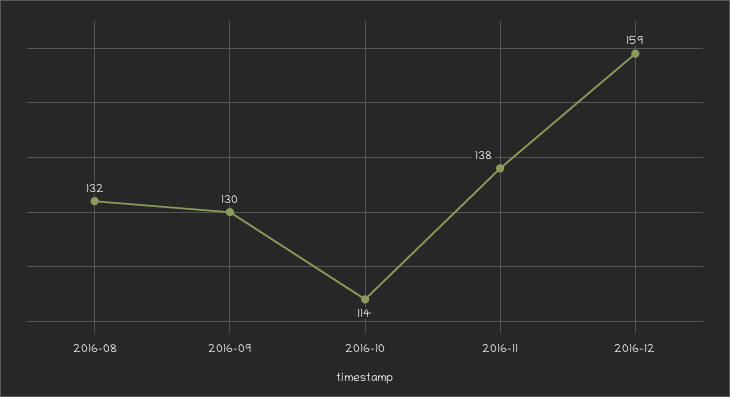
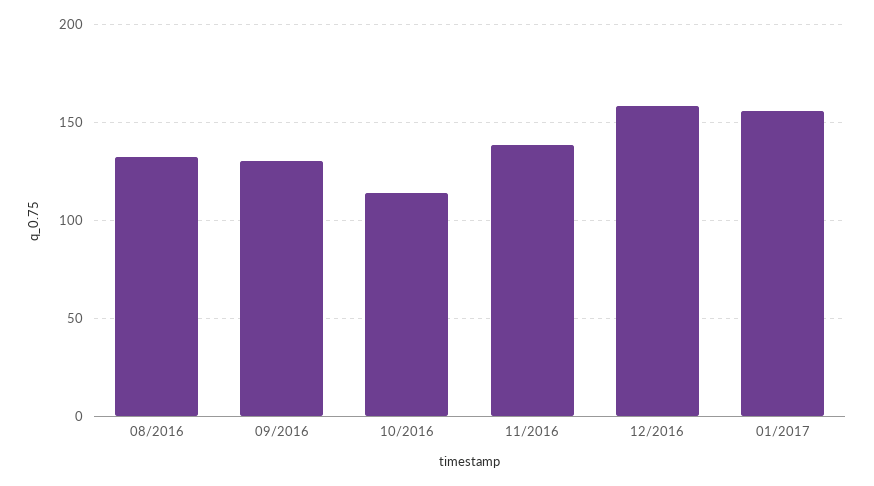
01/2017: none -> 155

